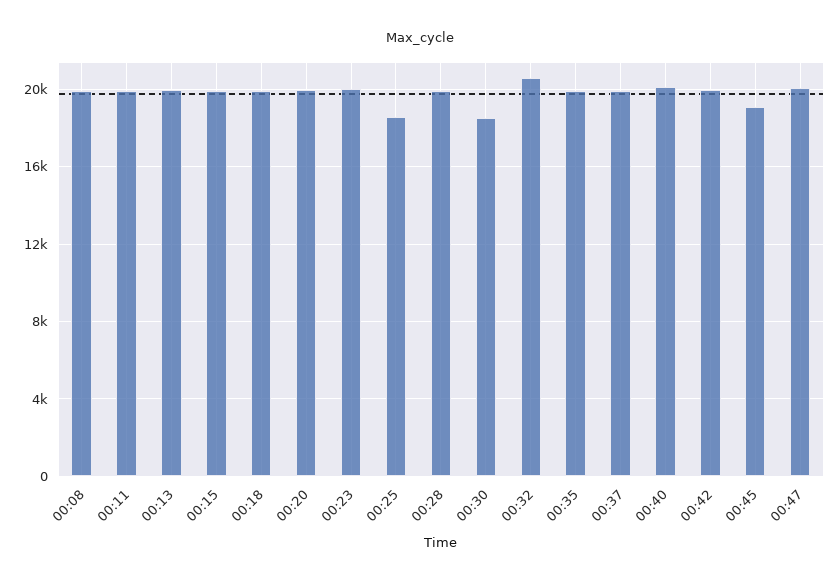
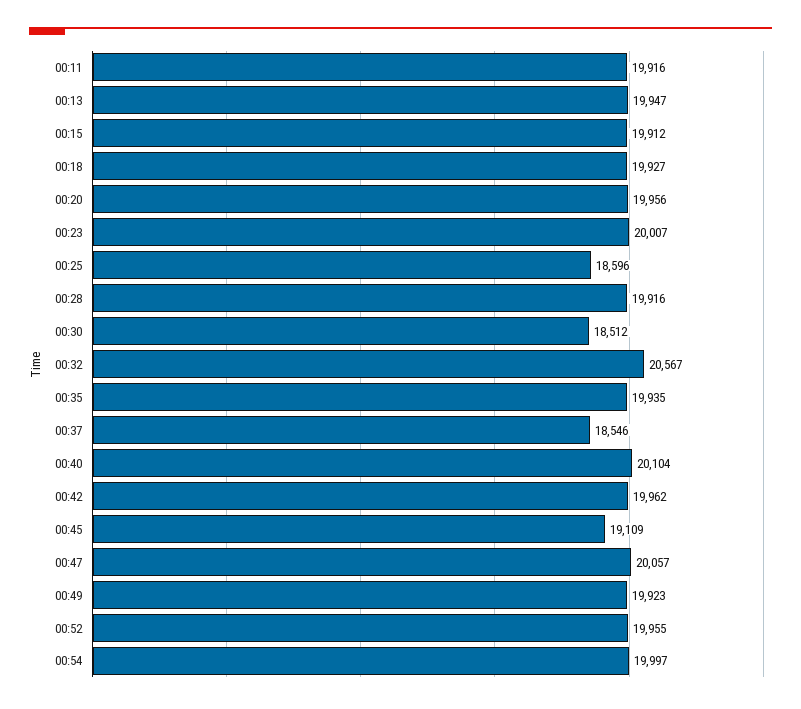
00:08: 20000 -> none
00:37: 20000 -> 18546
00:49: none -> 19923
00:52: none -> 19955
00:54: none -> 19997

